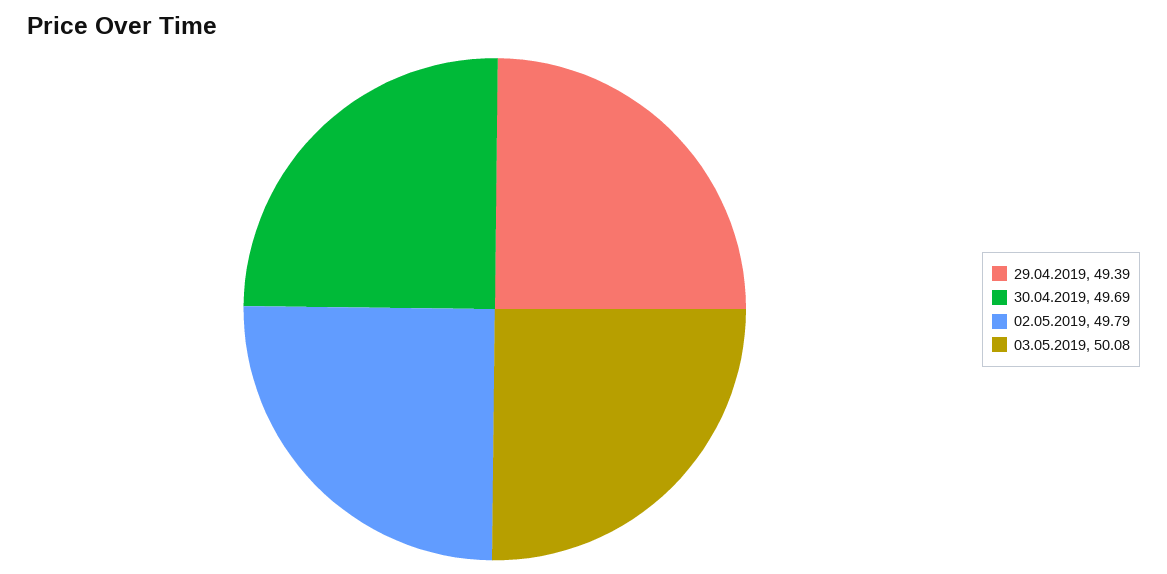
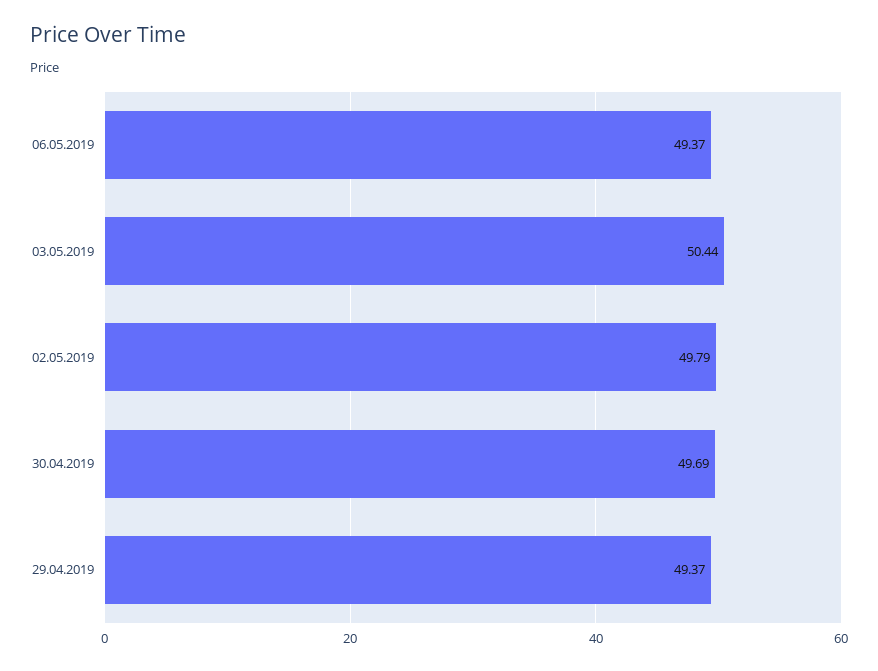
29.04.2019: 49.39 -> 49.37
03.05.2019: 50.08 -> 50.44
06.05.2019: none -> 49.37

